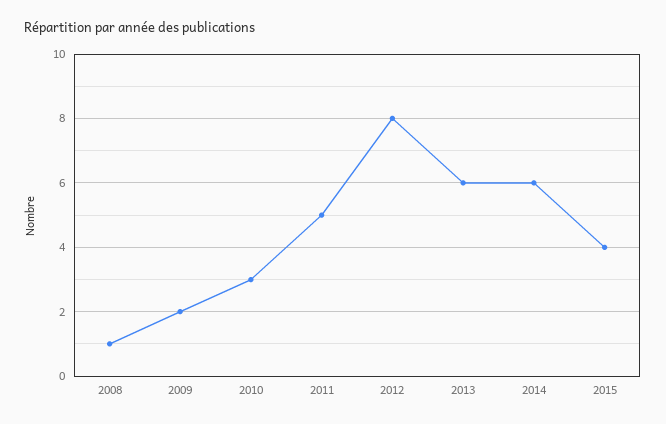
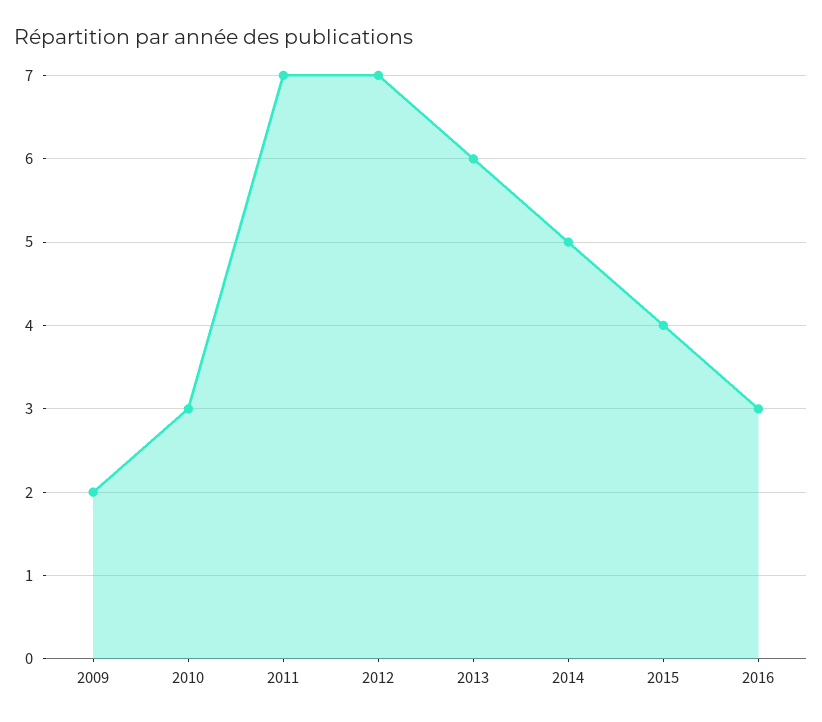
2008: 1 -> none
2011: 5 -> 7
2012: 8 -> 7
2014: 6 -> 5
2016: none -> 3

